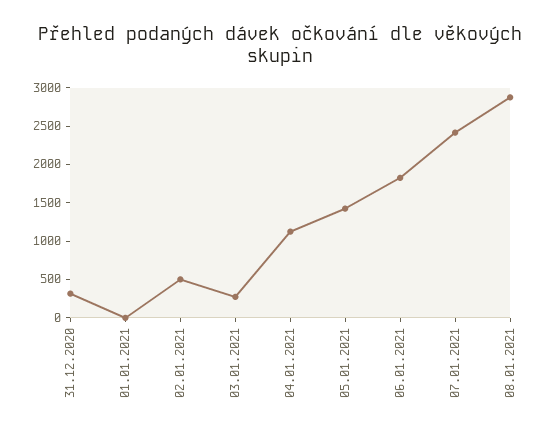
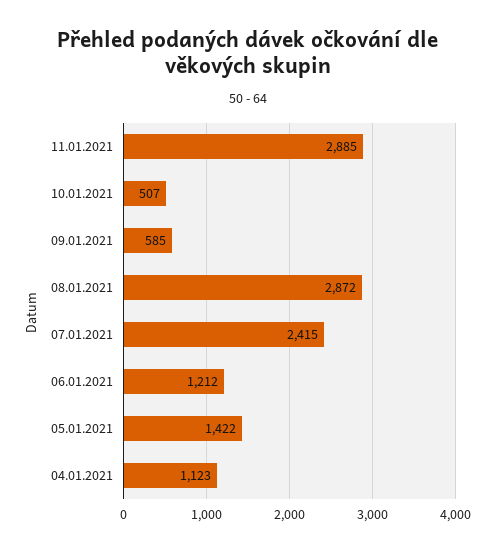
31.12.2020: 250 -> none
01.01.2021: 0 -> none
02.01.2021: 500 -> none
03.01.2021: 250 -> none
06.01.2021: 1750 -> 1212
11.01.2021: none -> 2885
10.01.2021: none -> 507
09.01.2021: none -> 585

